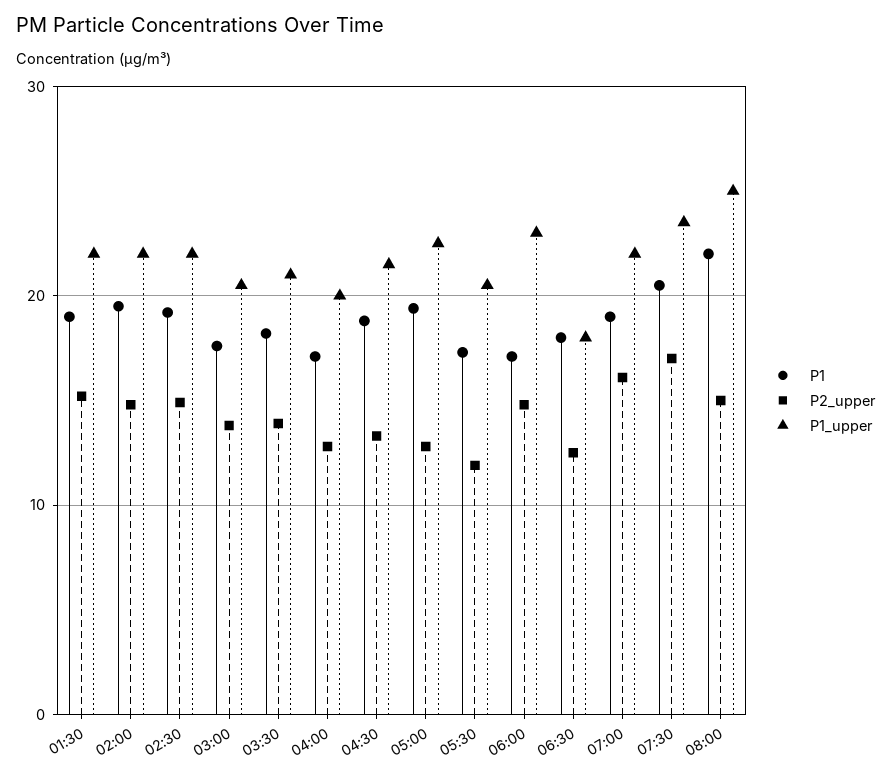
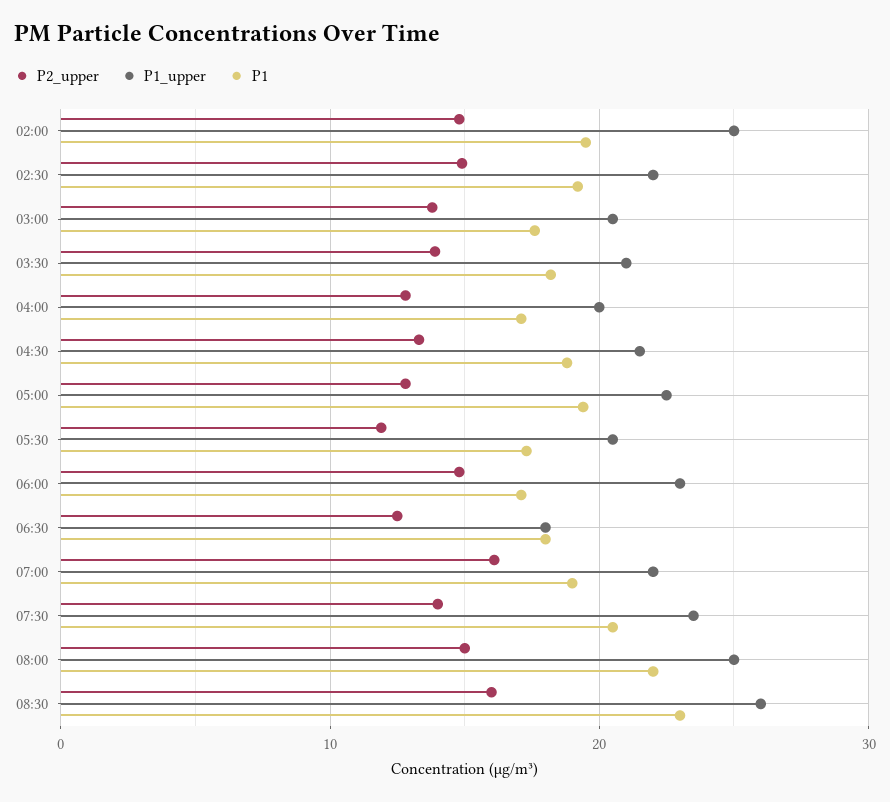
P1, 01:30: 19 -> none
P2_upper, 01:30: 15 -> none
P1_upper, 01:30: 22 -> none
P1_upper, 02:00: 22 -> 25
P2_upper, 07:30: 17 -> 14
P2_upper, 08:30: none -> 16
P1_upper, 08:30: none -> 26
P1, 08:30: none -> 23

